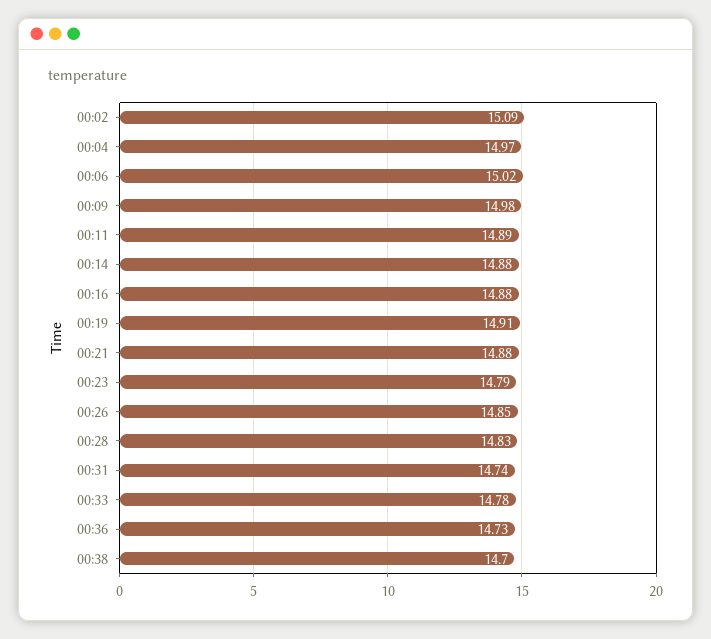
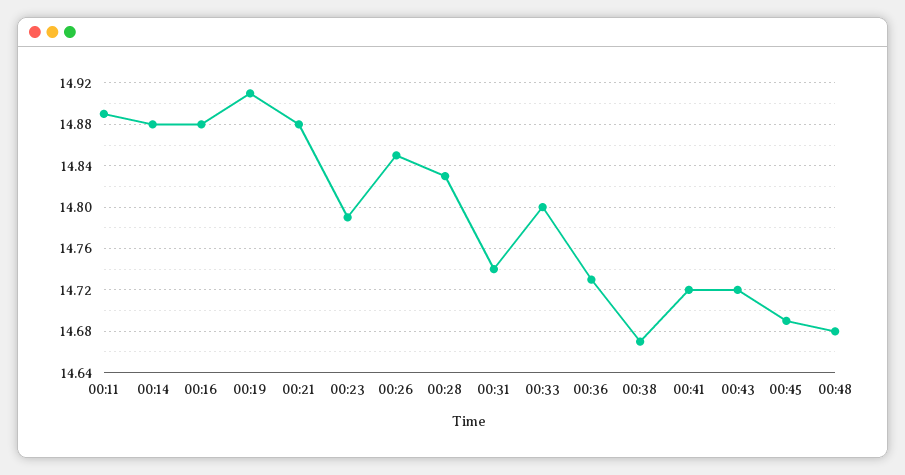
00:02: 15.09 -> none
00:04: 14.97 -> none
00:06: 15.02 -> none
00:09: 14.98 -> none
00:33: 14.78 -> 14.8
00:38: 14.7 -> 14.67
00:41: none -> 14.72
00:43: none -> 14.72
00:45: none -> 14.69
00:48: none -> 14.68

